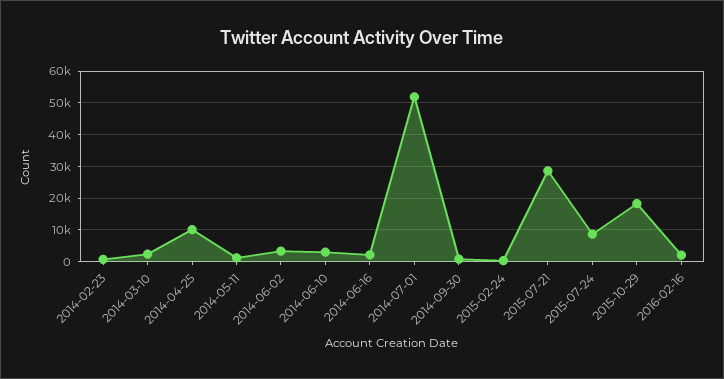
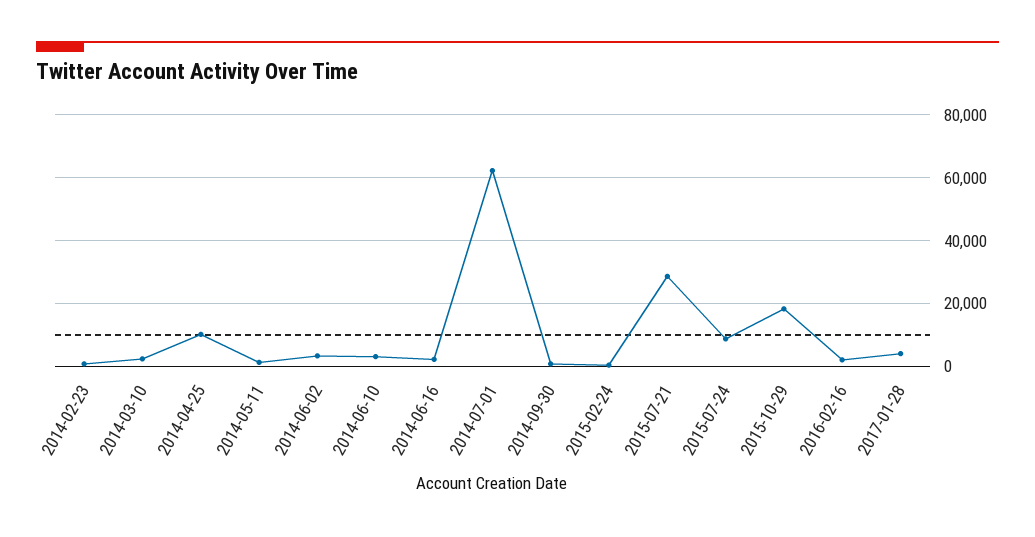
2014-07-01: 52000 -> 62000
2017-01-28: none -> 4000

